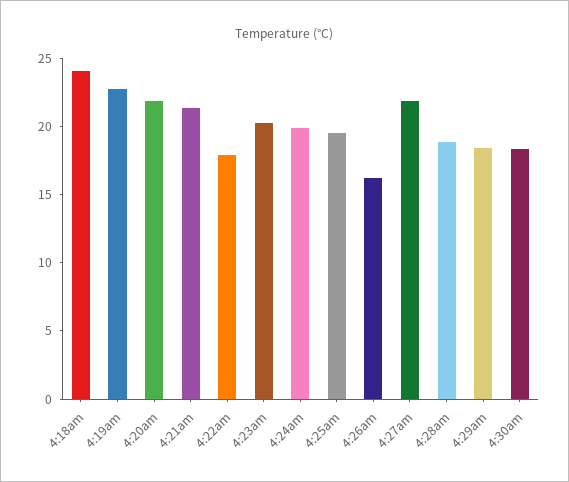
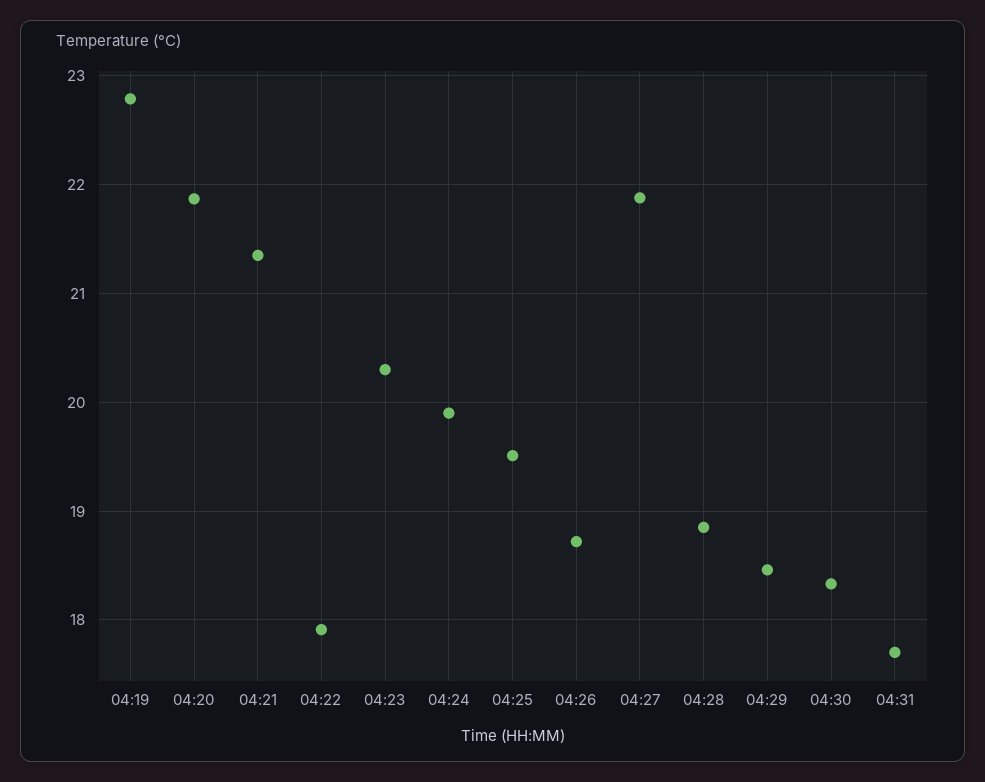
4:18am: 24 -> none
4:26am: 16 -> 18.7
04:31: none -> 17.7

